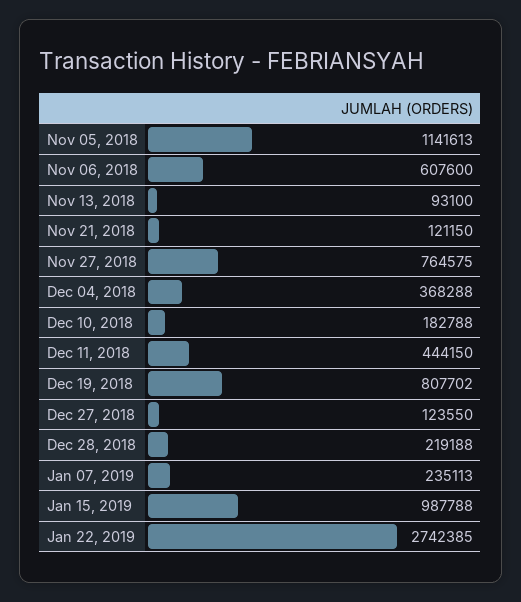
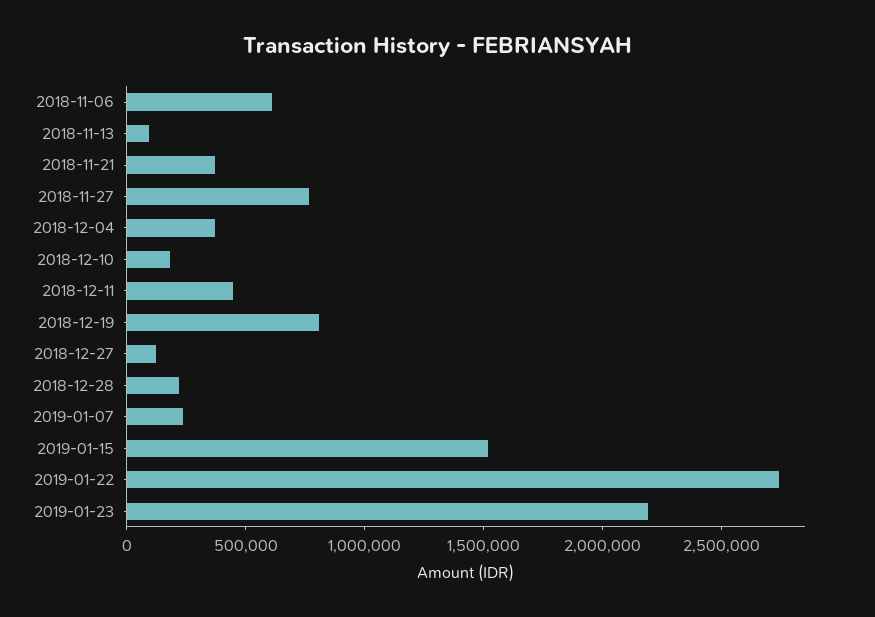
Nov 05, 2018: 1141613 -> none
Nov 21, 2018: 121150 -> 400000
Jan 15, 2019: 987788 -> 1500000
2019-01-23: none -> 2200000

